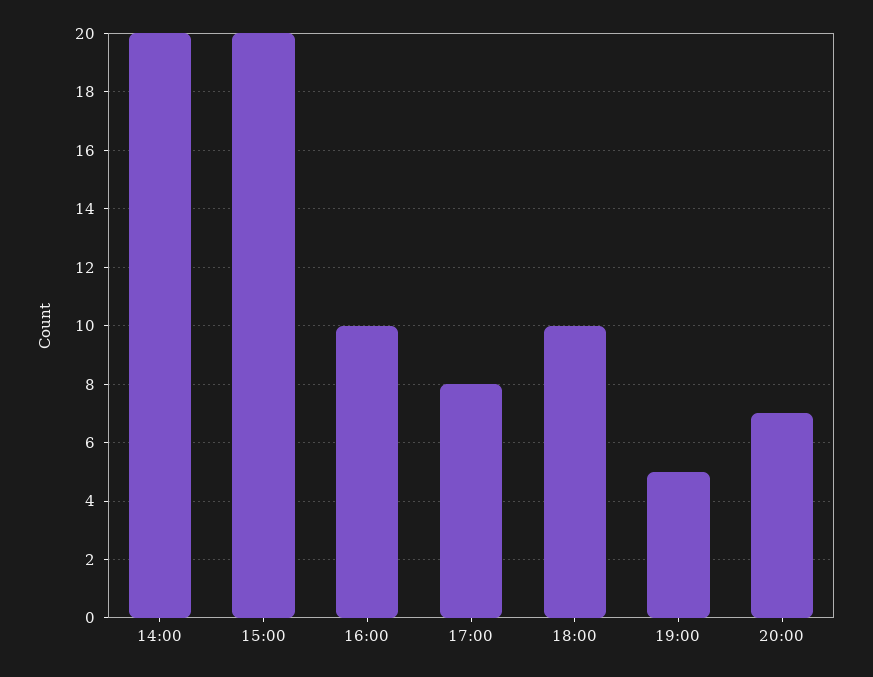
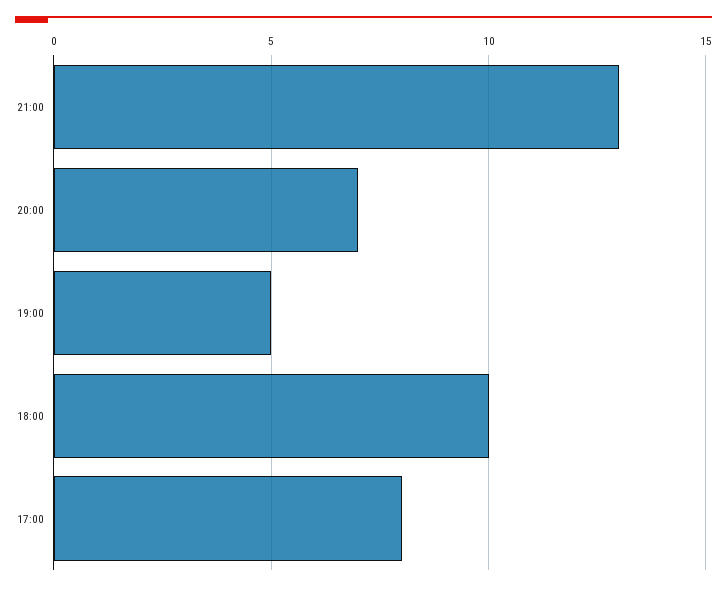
14:00: 20 -> none
15:00: 20 -> none
16:00: 10 -> none
21:00: none -> 13

